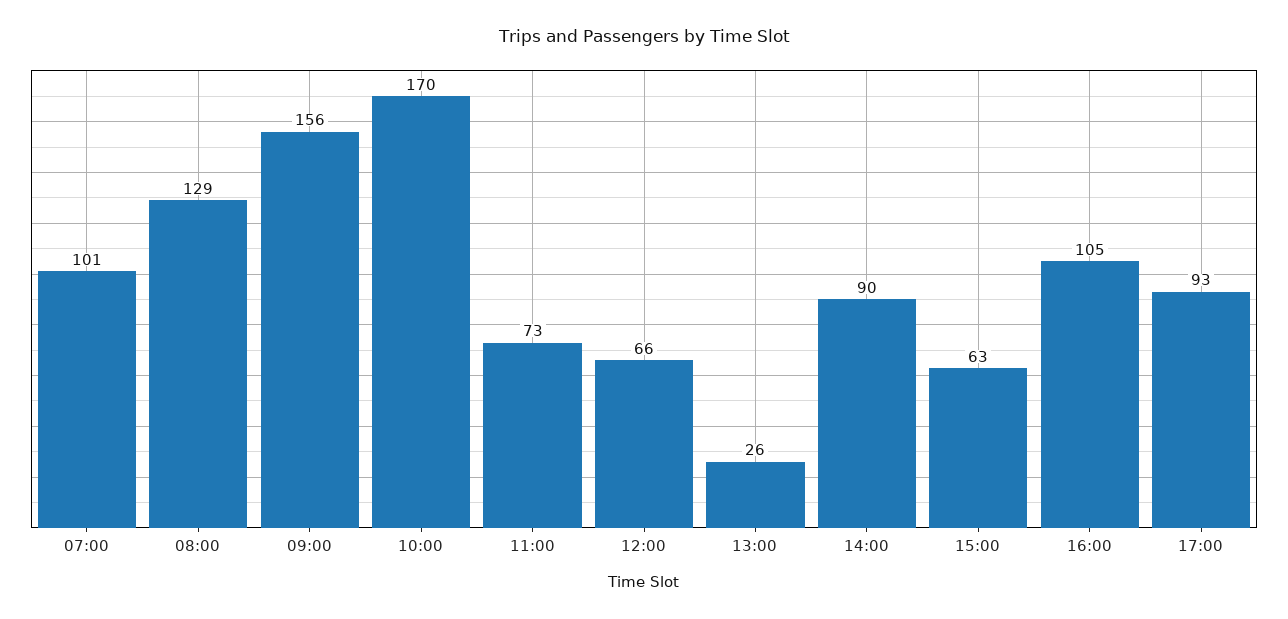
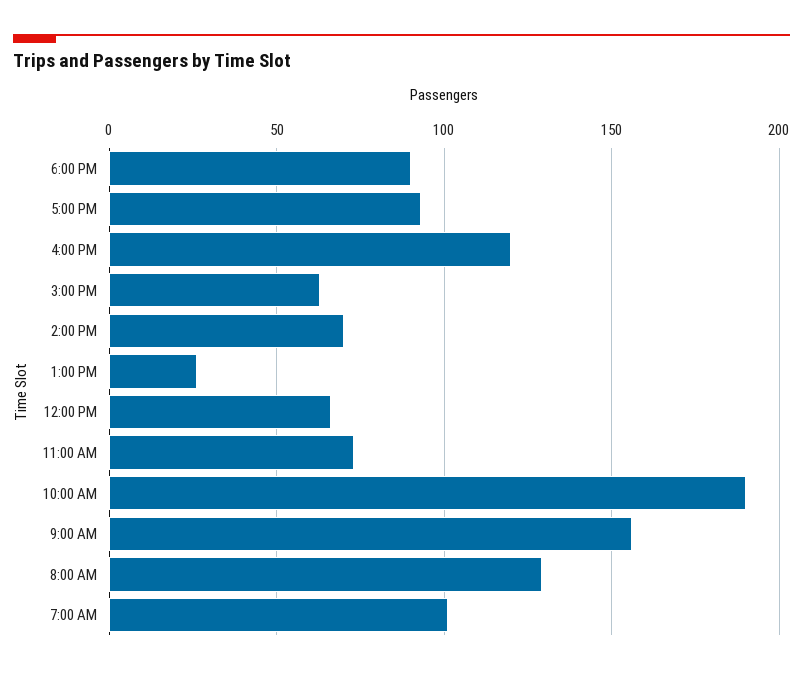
10:00: 170 -> 190
14:00: 90 -> 70
16:00: 105 -> 120
6:00 PM: none -> 90

